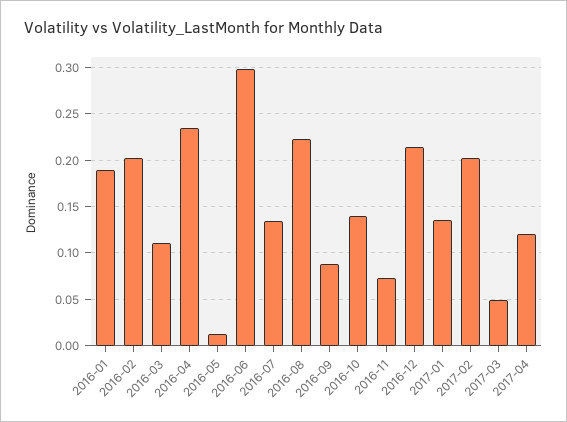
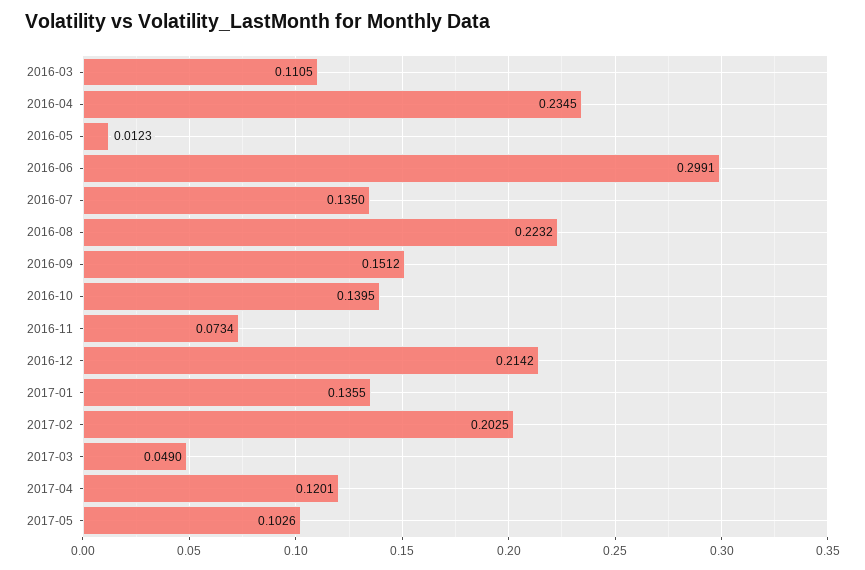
2016-01: 0.19 -> none
2016-02: 0.2 -> none
2016-09: 0.09 -> 0.1512
2017-05: none -> 0.1026

